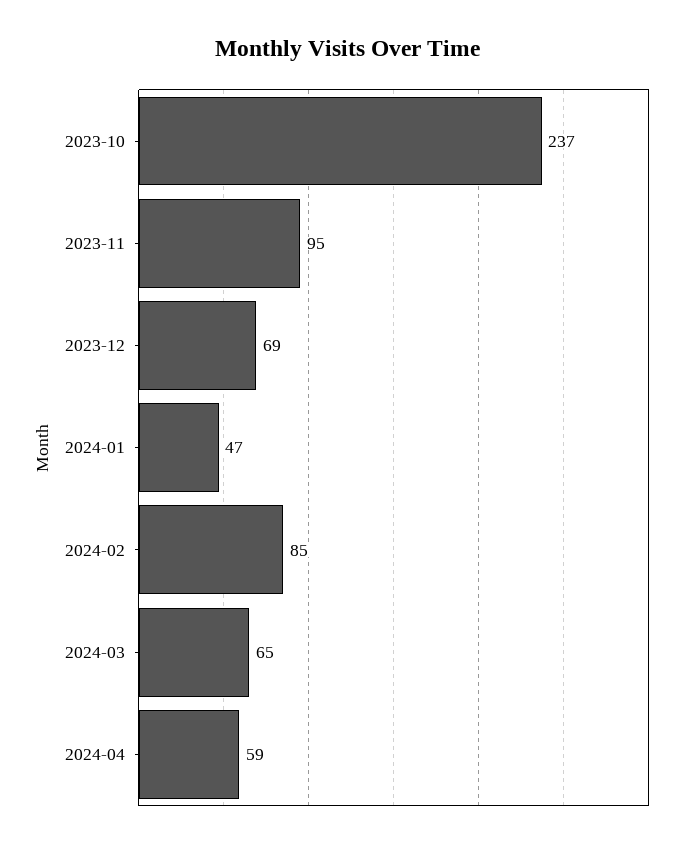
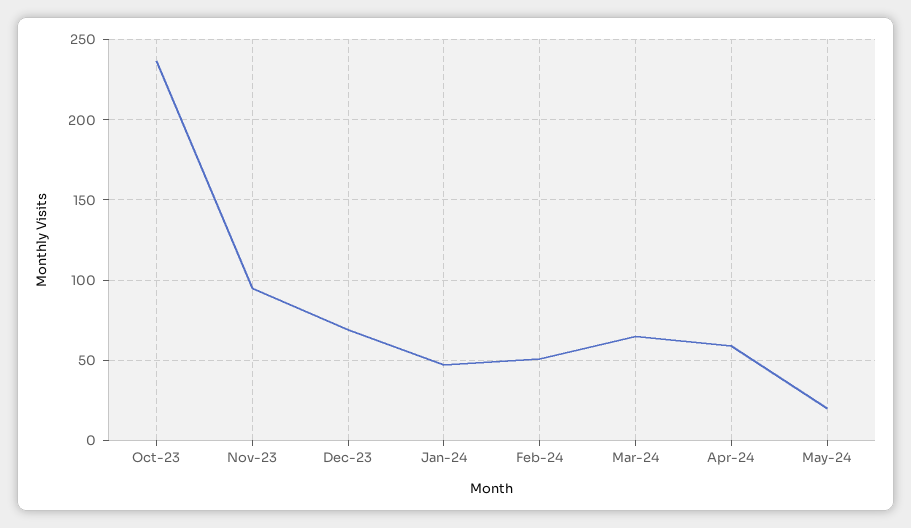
2024-02: 85 -> 50
May-24: none -> 20

